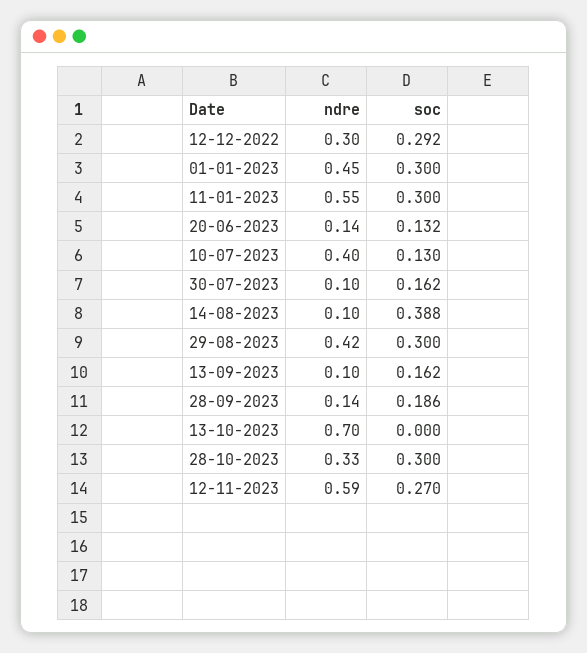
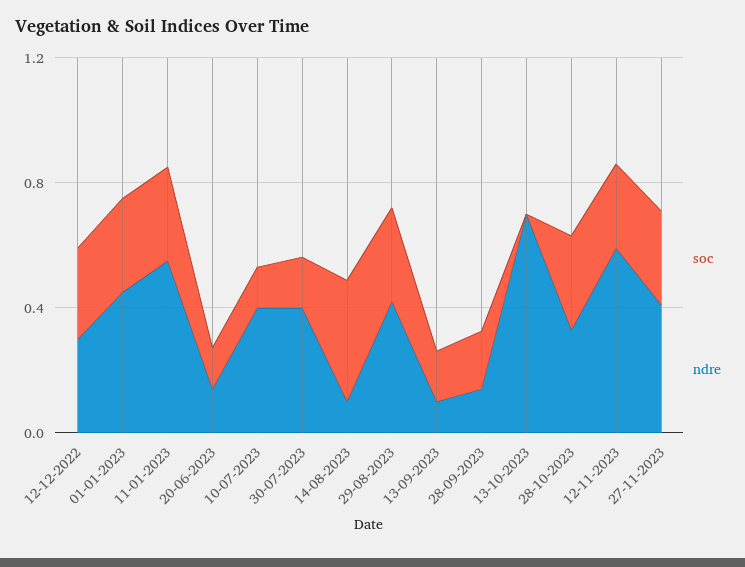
ndre, 30-07-2023: 0.1 -> 0.4
soc, 27-11-2023: none -> 0.3
ndre, 27-11-2023: none -> 0.4

